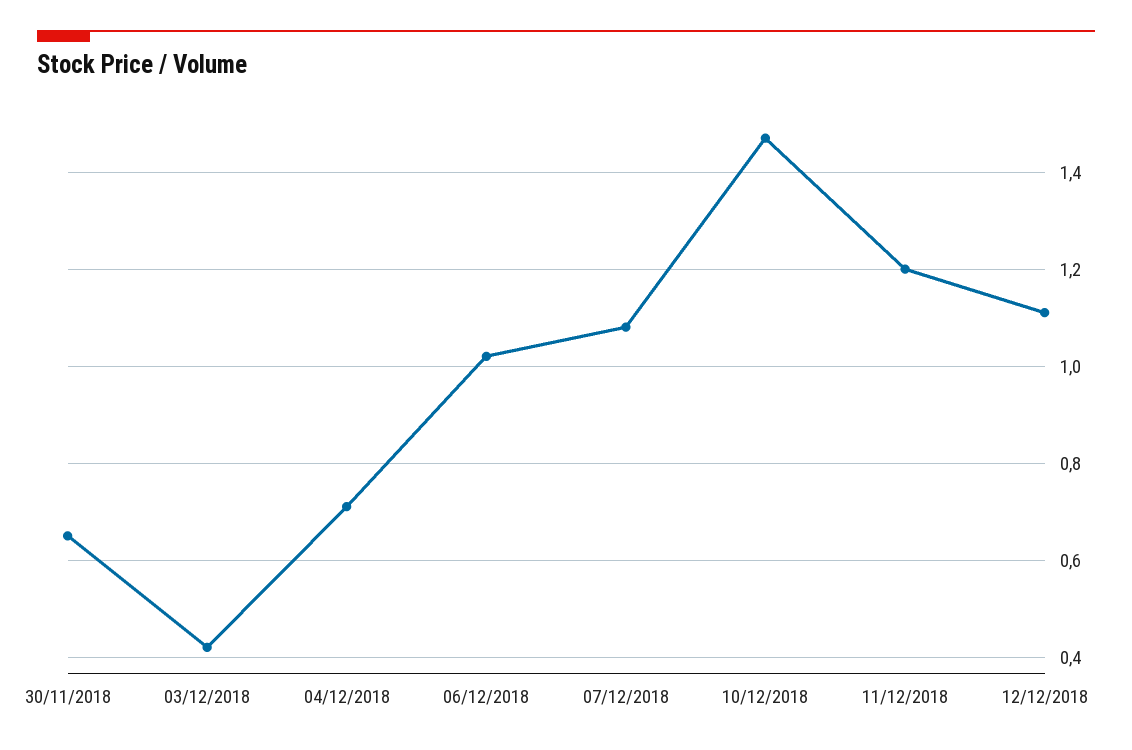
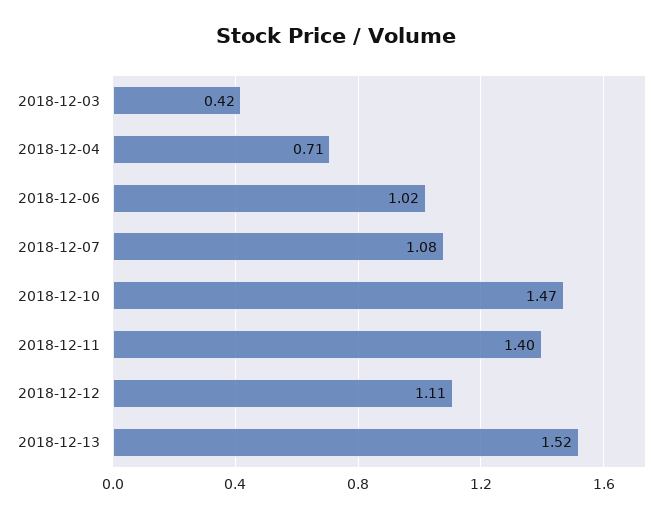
30/11/2018: 0.65 -> none
11/12/2018: 1.2 -> 1.4
2018-12-13: none -> 1.52

